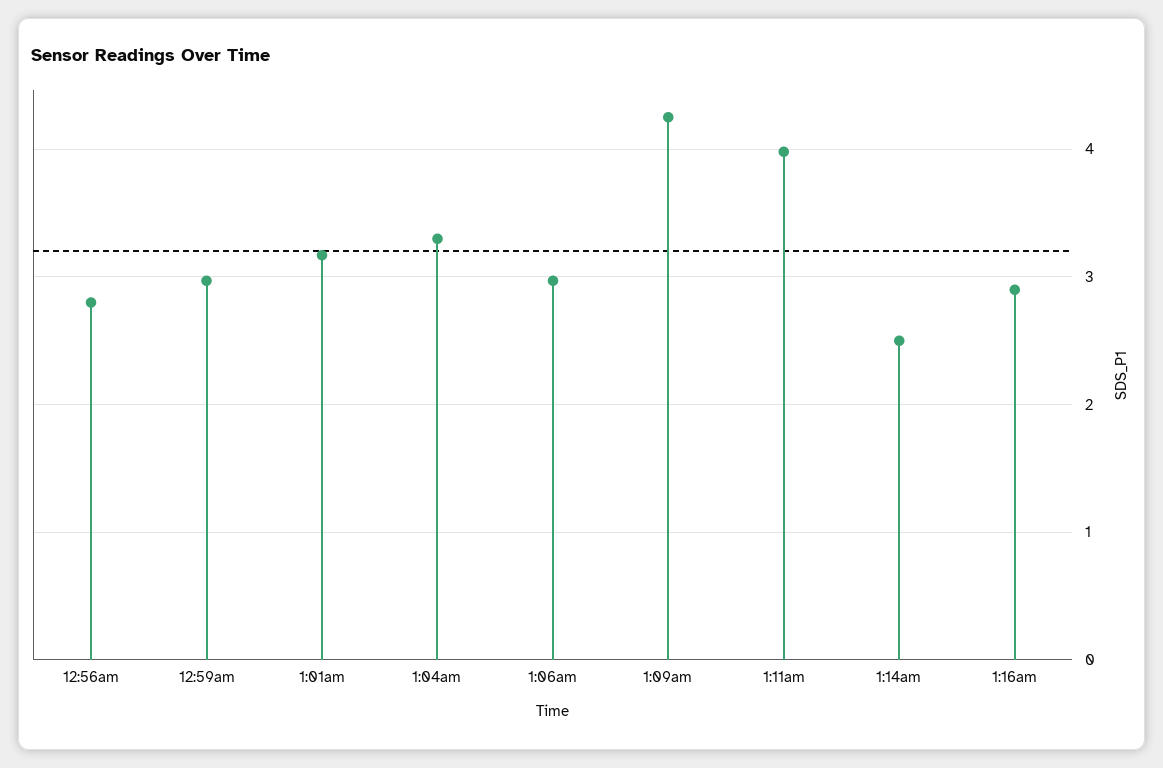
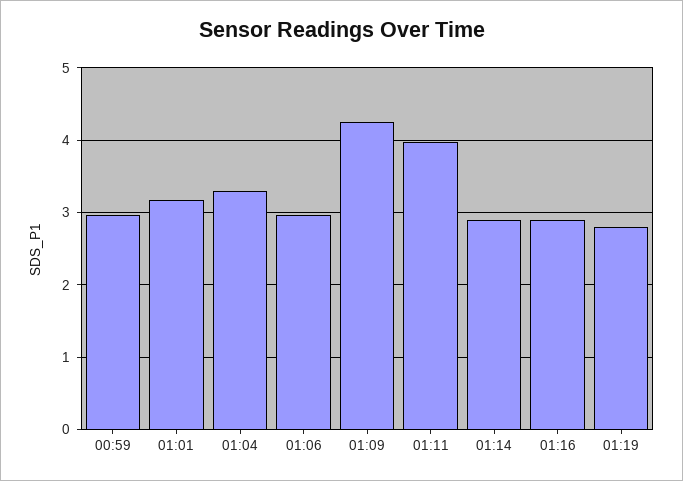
12:56am: 2.8 -> none
1:14am: 2.5 -> 2.9
01:19: none -> 2.8

